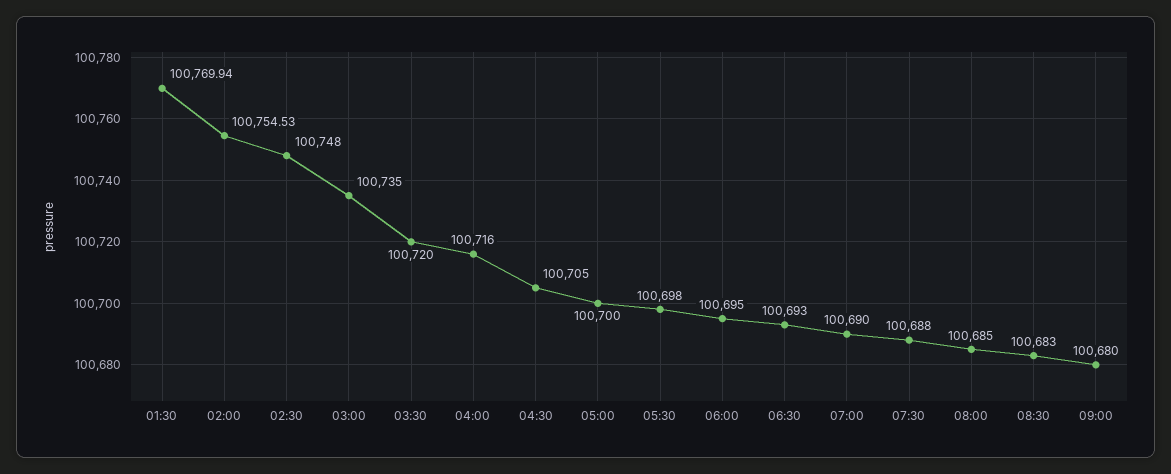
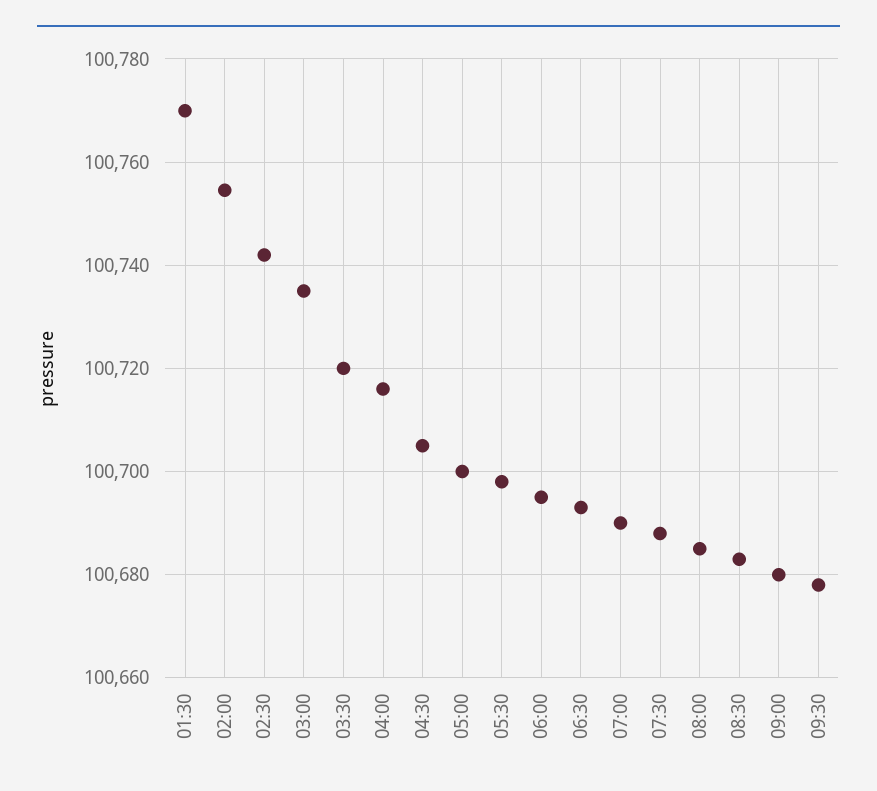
02:30: 100748 -> 100742
09:30: none -> 100678

